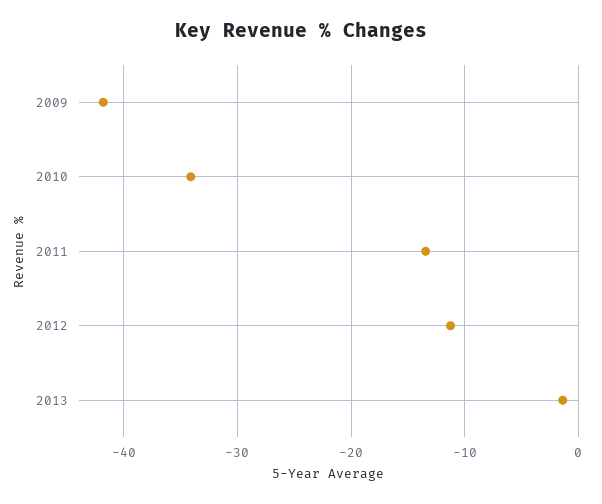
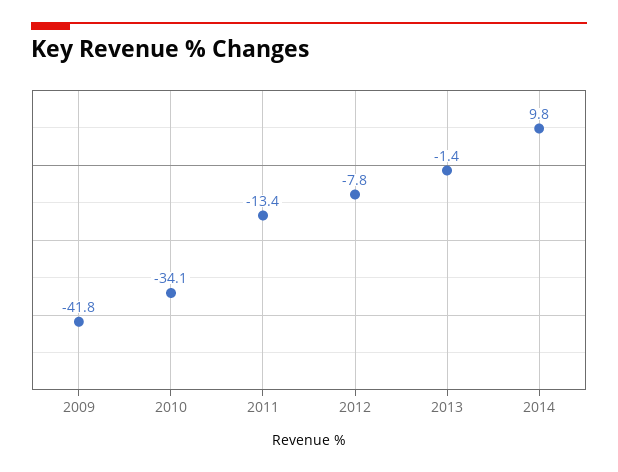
2012: -11 -> -7.8
2014: none -> 9.8

